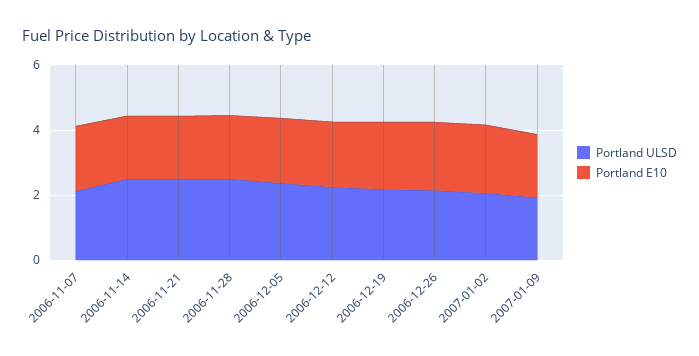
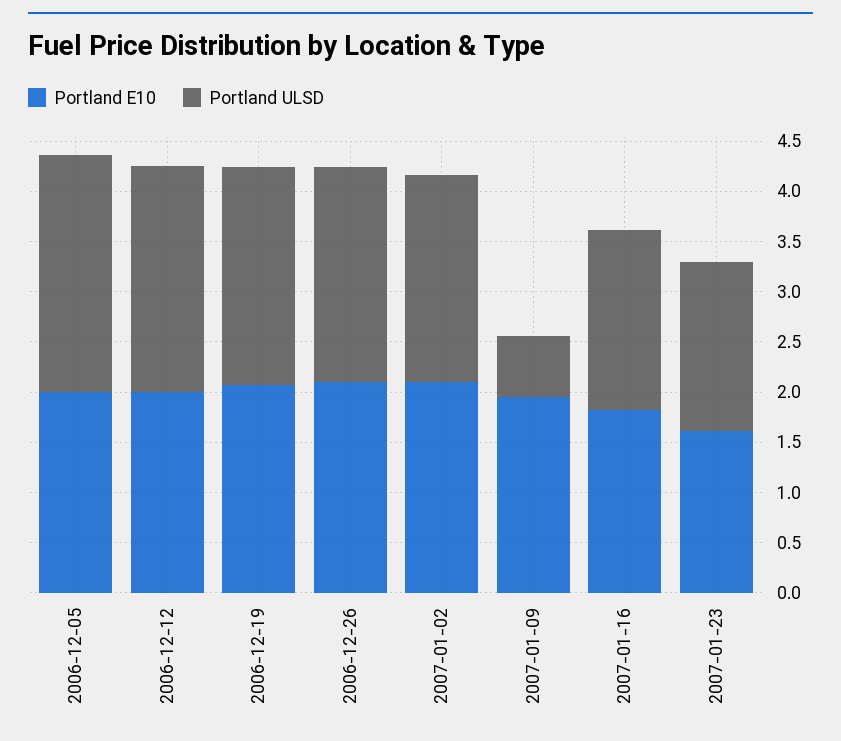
Portland ULSD, 2006-11-07: 2 -> none
Portland E10, 2006-11-07: 2 -> none
Portland ULSD, 2006-11-14: 2.5 -> none
Portland E10, 2006-11-14: 2 -> none
Portland ULSD, 2006-11-21: 2.5 -> none
Portland E10, 2006-11-21: 2 -> none
Portland ULSD, 2006-11-28: 2.5 -> none
Portland E10, 2006-11-28: 2 -> none
Portland ULSD, 2007-01-09: 2 -> 0.6
Portland E10, 2007-01-16: none -> 1.8
Portland ULSD, 2007-01-16: none -> 1.8
Portland E10, 2007-01-23: none -> 1.6
Portland ULSD, 2007-01-23: none -> 1.7

